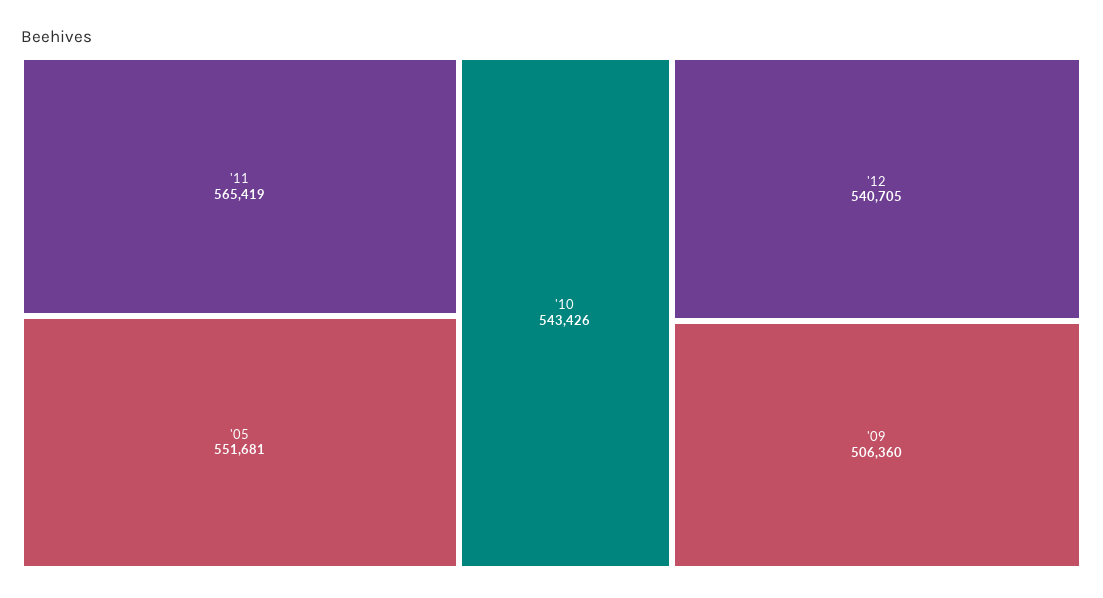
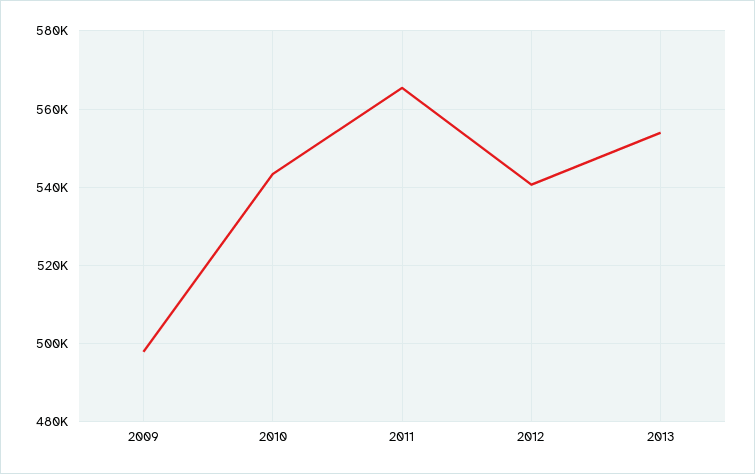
'05: 551681 -> none
'09: 506360 -> 498000
2013: none -> 554000

